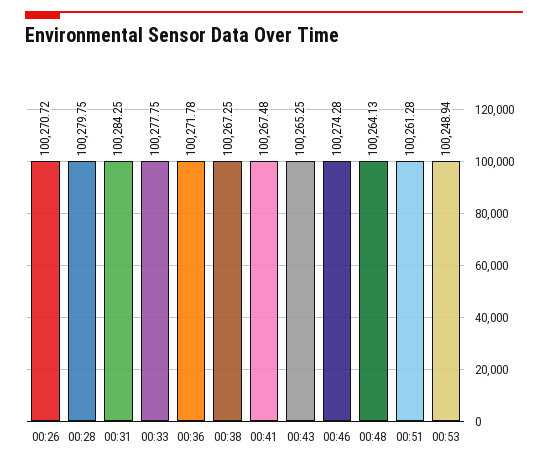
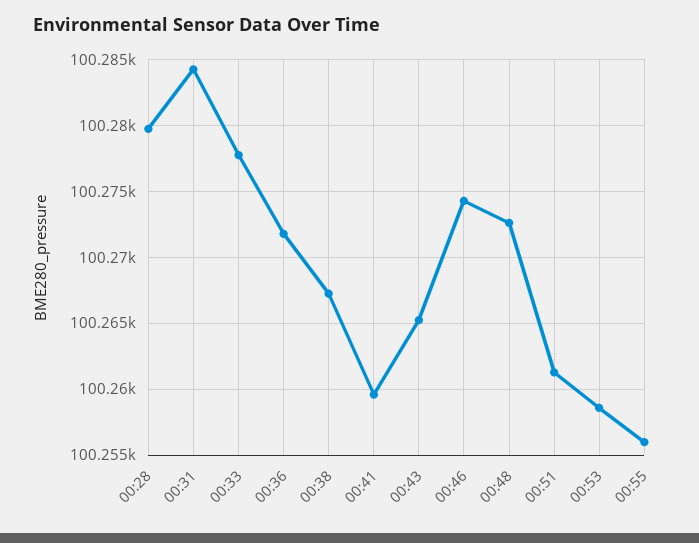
00:26: 100270.72 -> none
00:41: 100267.48 -> 100259.5
00:48: 100264.13 -> 100272.5
00:53: 100248.94 -> 100258.5
00:55: none -> 100256

